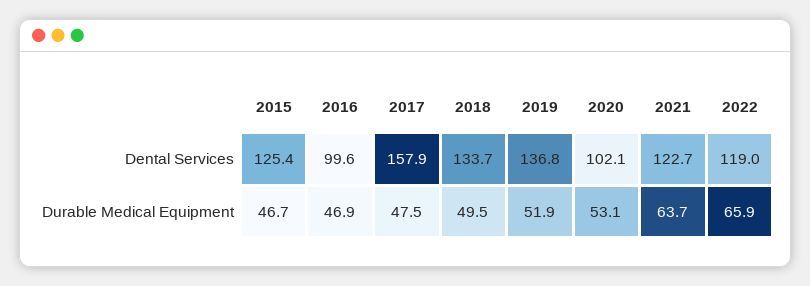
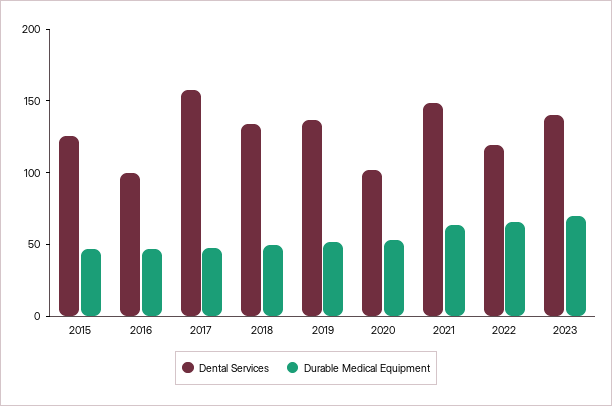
Dental Services, 2021: 122.7 -> 150
Dental Services, 2023: none -> 140
Durable Medical Equipment, 2023: none -> 70

